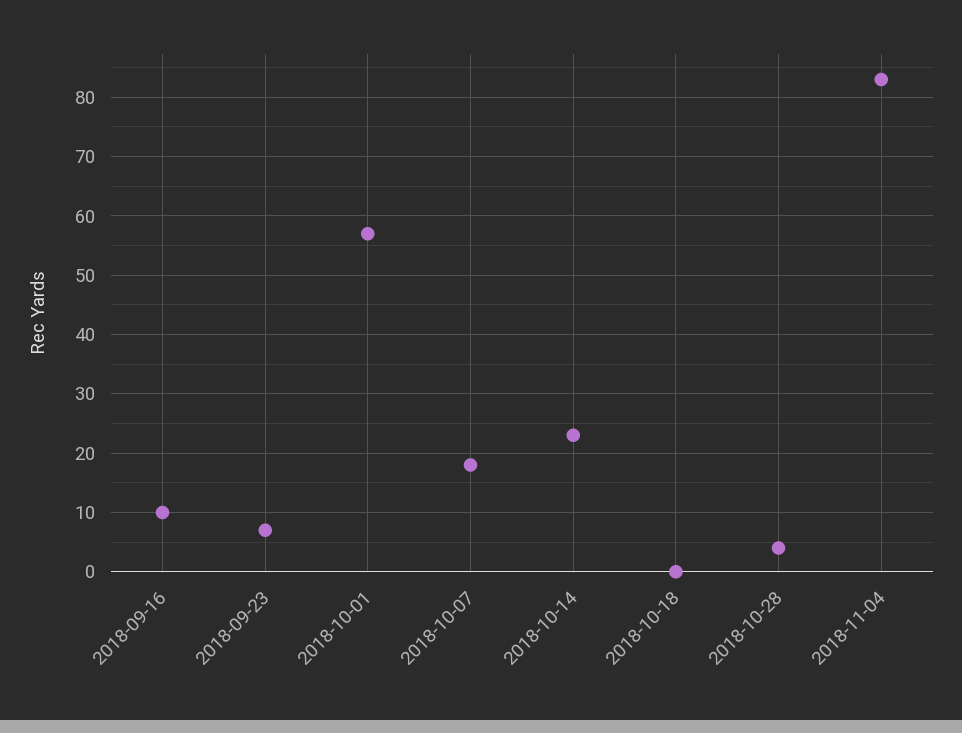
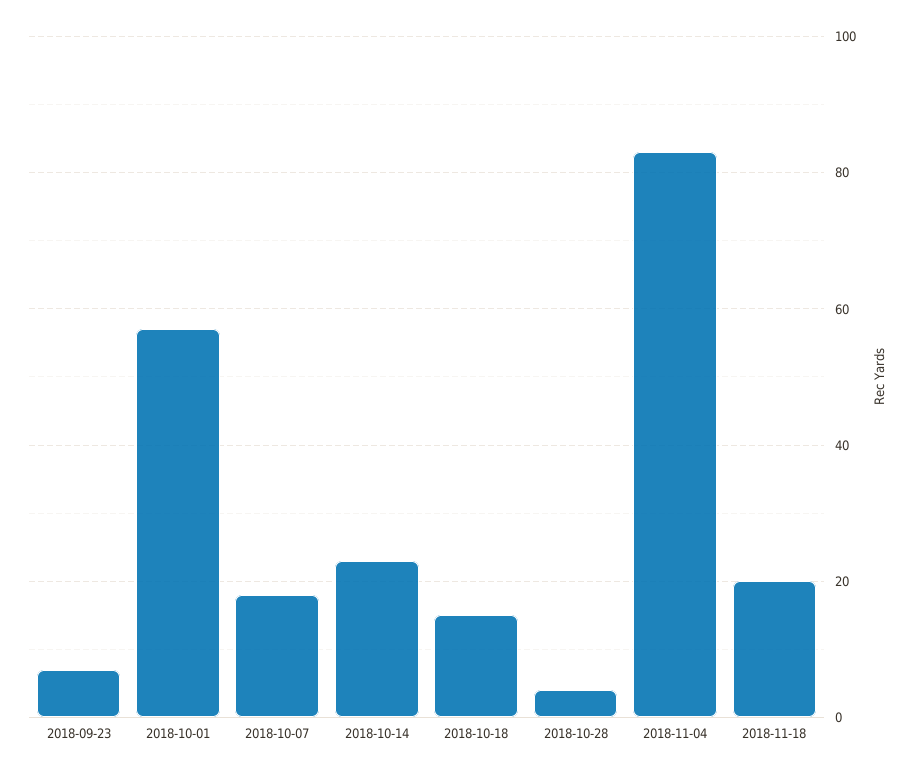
2018-09-16: 10 -> none
2018-10-18: 0 -> 15
2018-11-18: none -> 20

